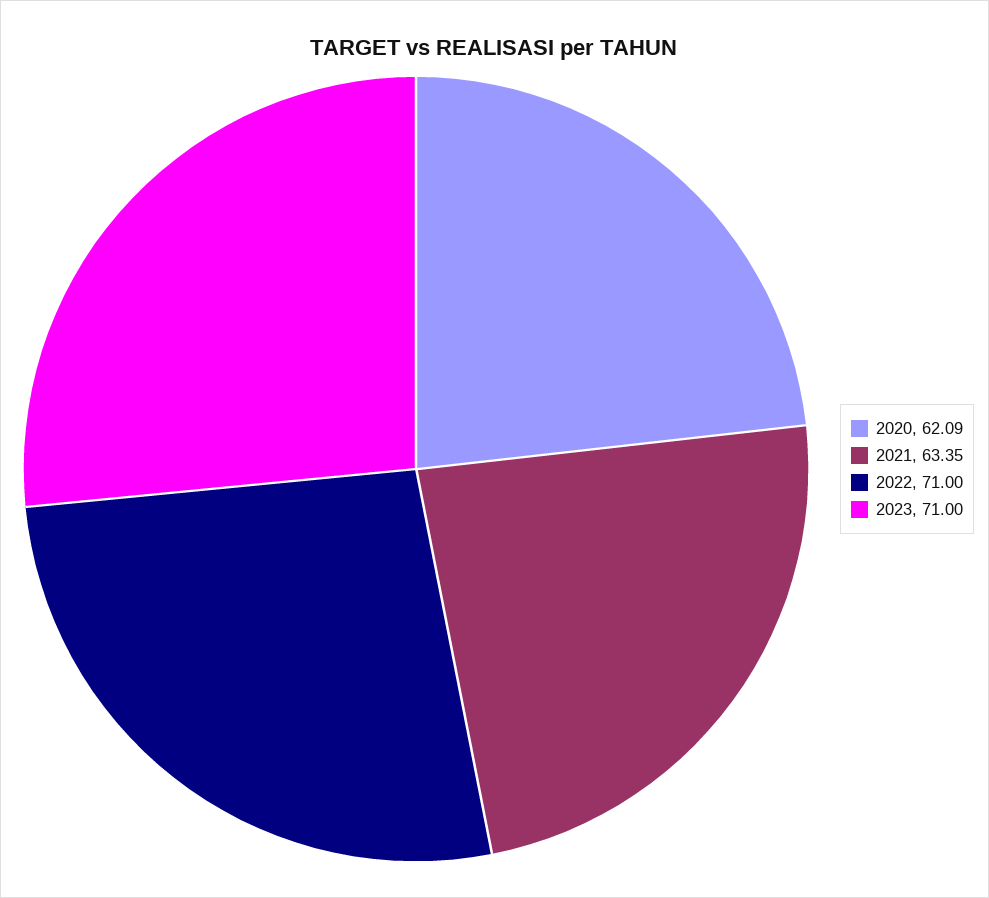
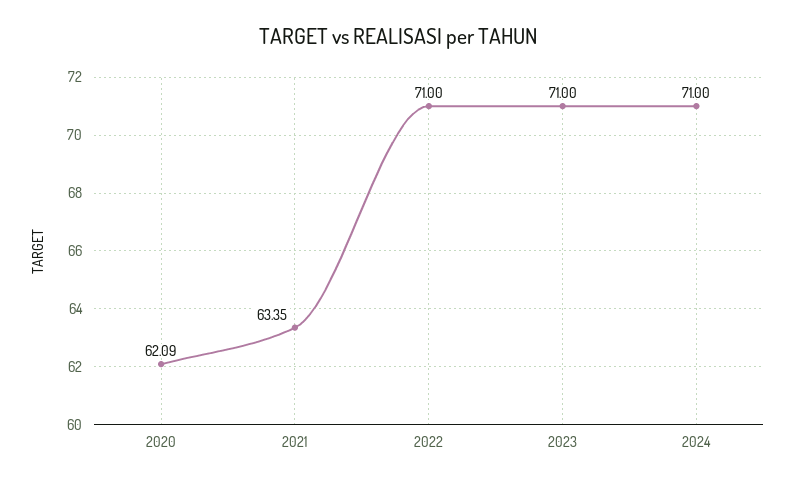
2024: none -> 71

